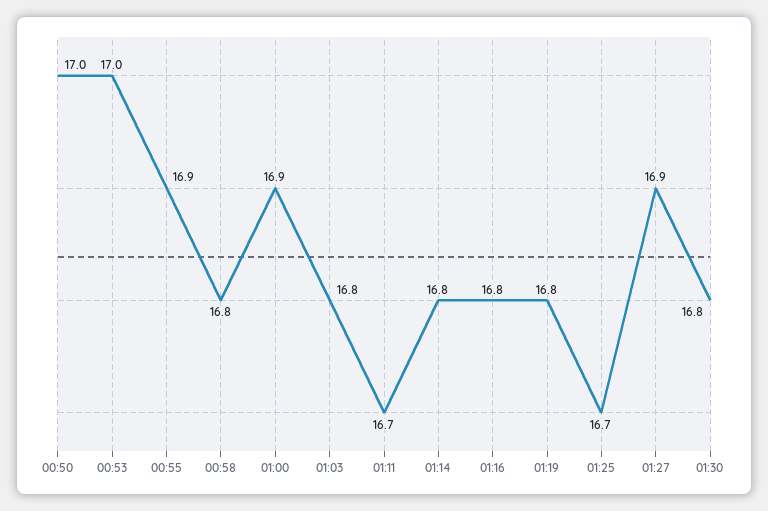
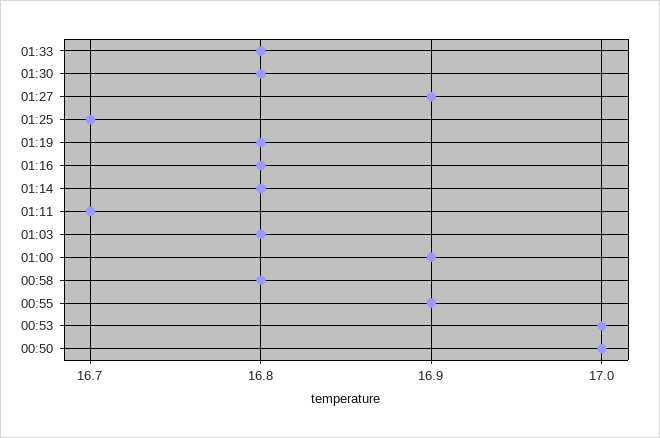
01:33: none -> 16.8

